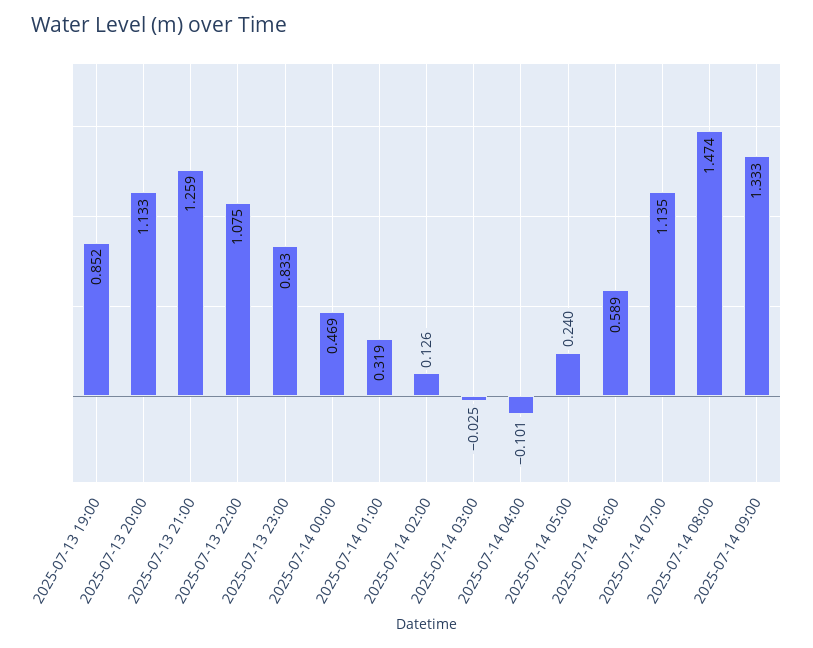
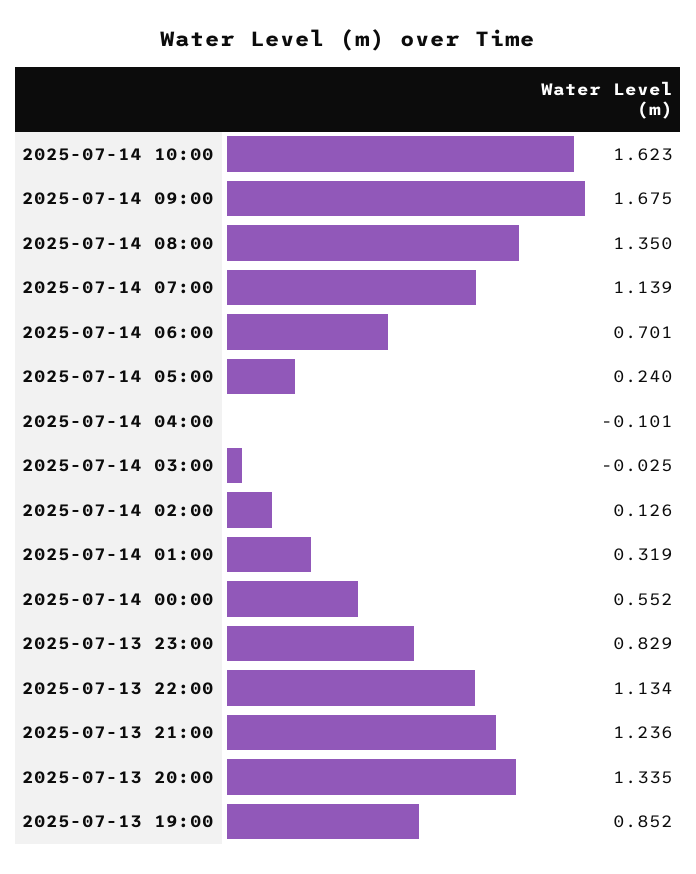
2025-07-13 20:00: 1.133 -> 1.335
2025-07-13 21:00: 1.259 -> 1.236
2025-07-13 22:00: 1.075 -> 1.134
2025-07-13 23:00: 0.833 -> 0.829
2025-07-14 00:00: 0.469 -> 0.552
2025-07-14 06:00: 0.589 -> 0.701
2025-07-14 07:00: 1.135 -> 1.139
2025-07-14 08:00: 1.474 -> 1.35
2025-07-14 09:00: 1.333 -> 1.675
2025-07-14 10:00: none -> 1.623

